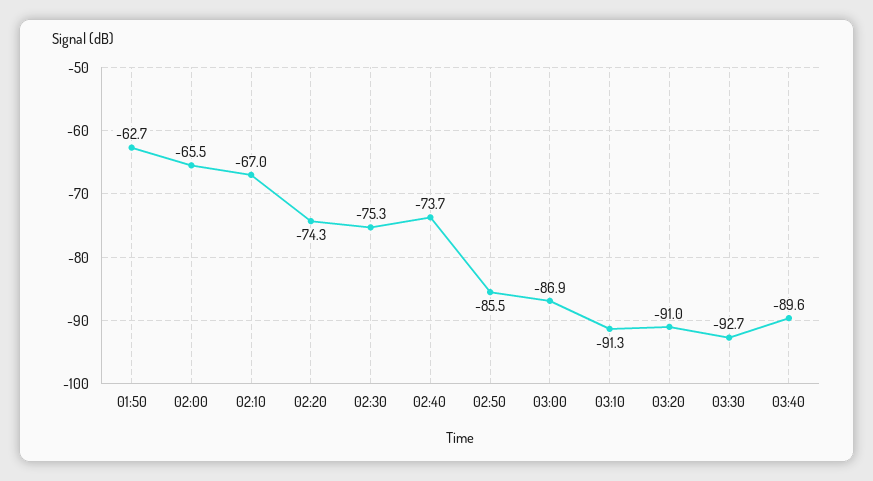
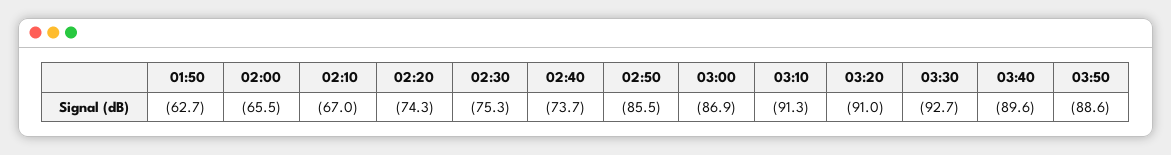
03:50: none -> -88.6

